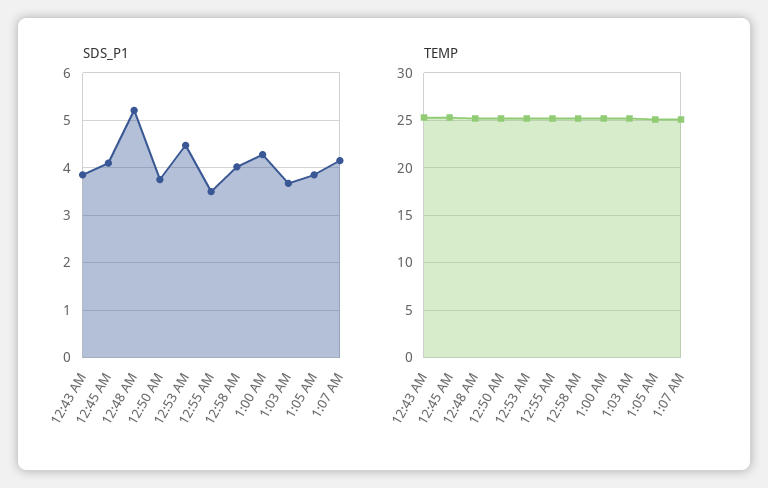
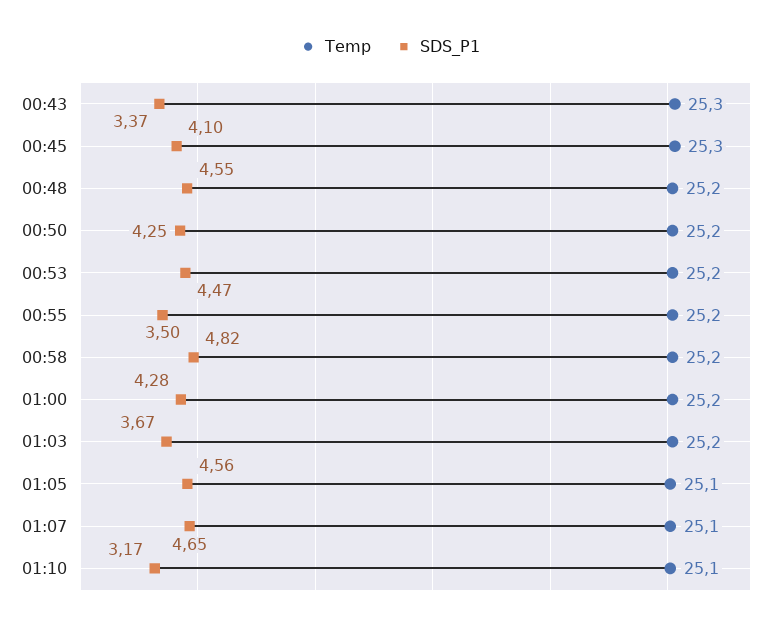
SDS_P1, 12:43 AM: 3.8 -> 3.37
SDS_P1, 12:48 AM: 5.2 -> 4.55
SDS_P1, 12:50 AM: 3.8 -> 4.25
SDS_P1, 12:58 AM: 4 -> 4.82
SDS_P1, 1:05 AM: 3.8 -> 4.56
SDS_P1, 1:07 AM: 4.2 -> 4.65
TEMP, 01:10: none -> 25.1
SDS_P1, 01:10: none -> 3.17

